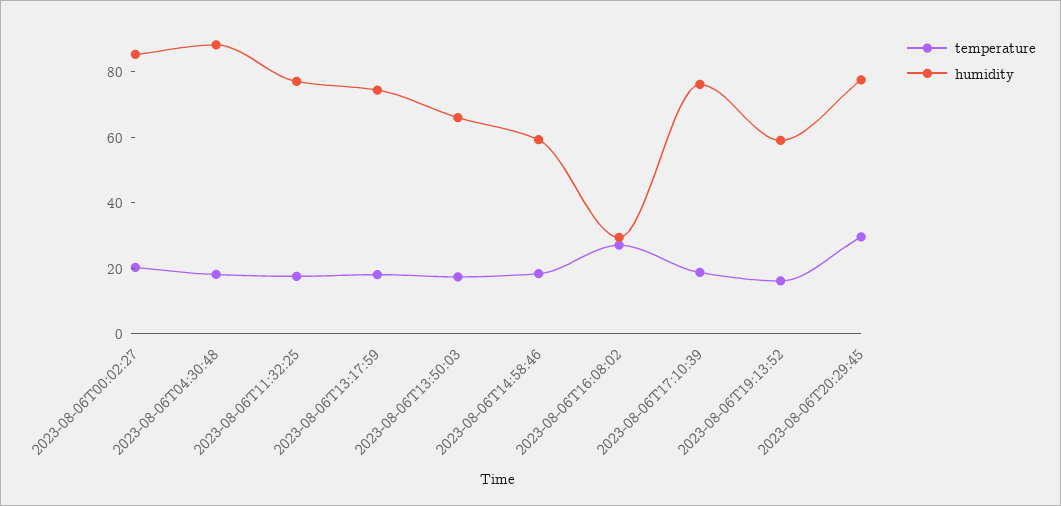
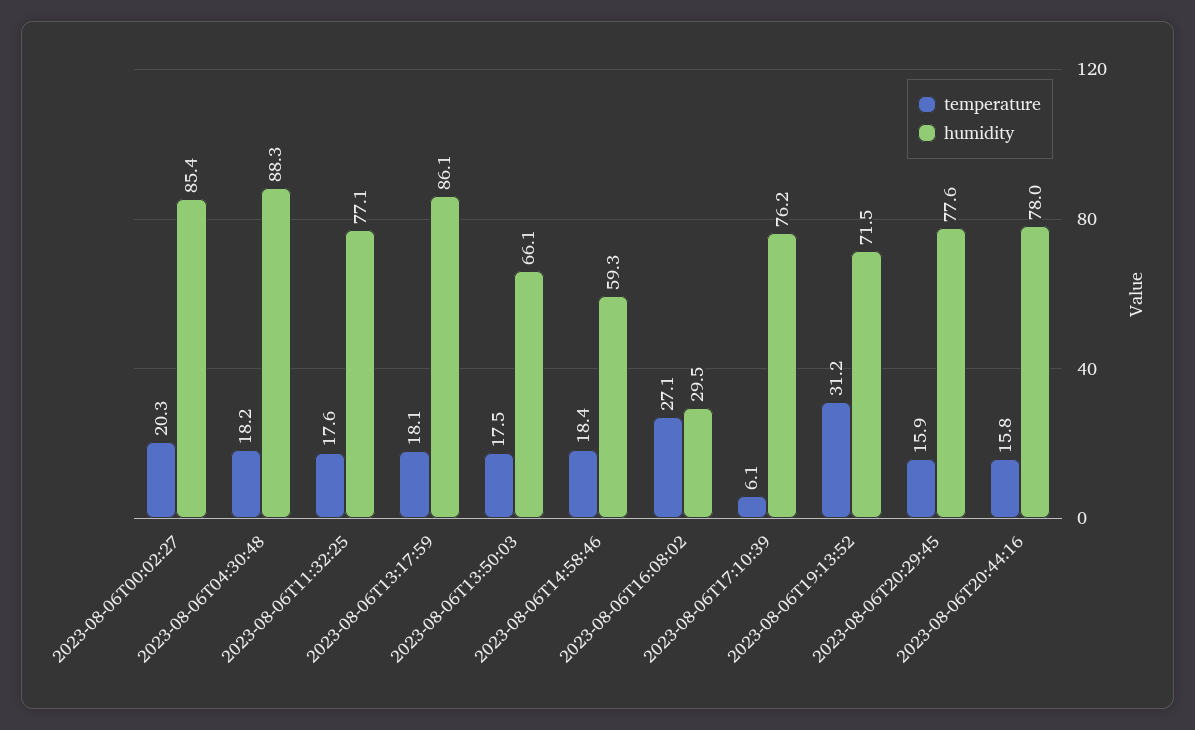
humidity, 2023-08-06T13:17:59: 75 -> 86.1
temperature, 2023-08-06T17:10:39: 20 -> 6.1
temperature, 2023-08-06T19:13:52: 15 -> 31.2
humidity, 2023-08-06T19:13:52: 60 -> 71.5
temperature, 2023-08-06T20:29:45: 30 -> 15.9
temperature, 2023-08-06T20:44:16: none -> 15.8
humidity, 2023-08-06T20:44:16: none -> 78

